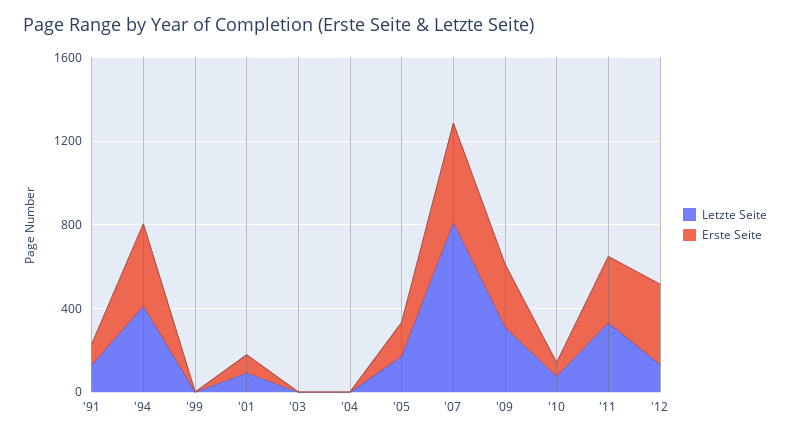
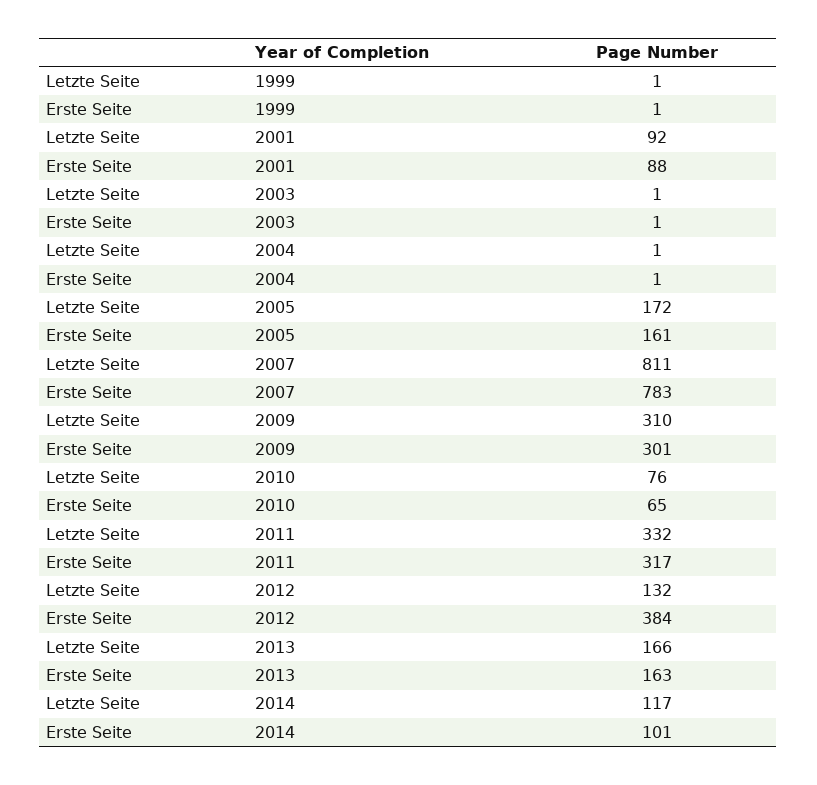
Letzte Seite, '91: 100 -> none
Erste Seite, '91: 100 -> none
Letzte Seite, '94: 400 -> none
Erste Seite, '94: 400 -> none
Erste Seite, '07: 500 -> 783
Letzte Seite, 2013: none -> 166
Erste Seite, 2013: none -> 163
Letzte Seite, 2014: none -> 117
Erste Seite, 2014: none -> 101

